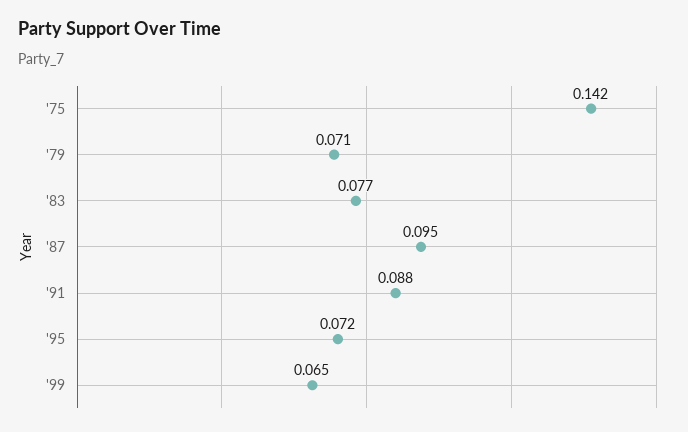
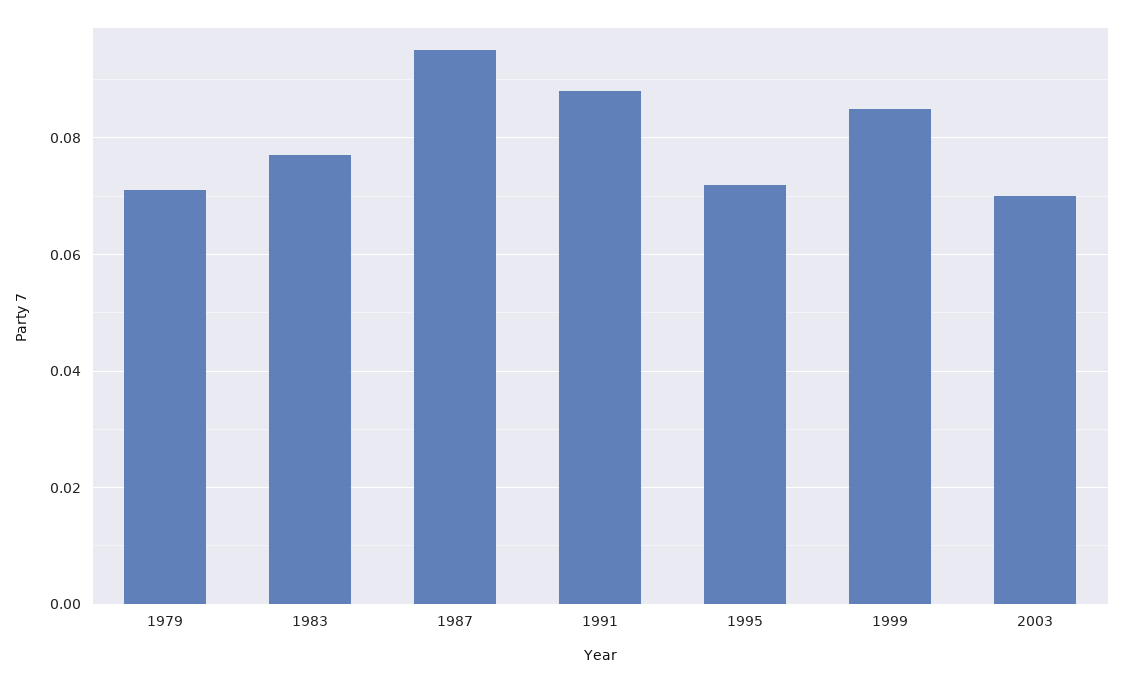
'75: 0.142 -> none
'99: 0.065 -> 0.085
2003: none -> 0.07

